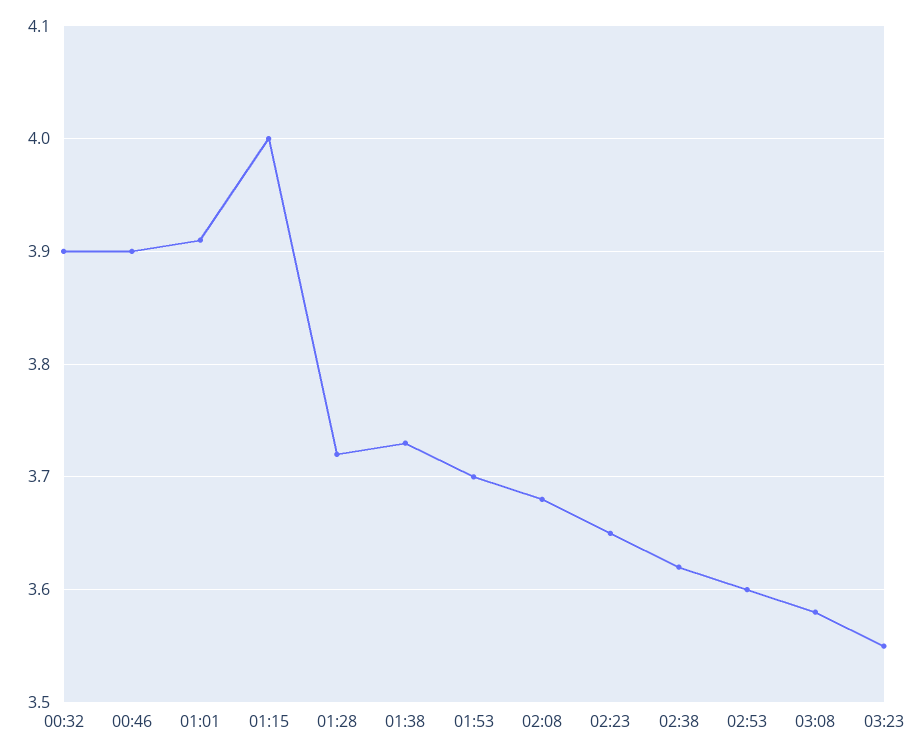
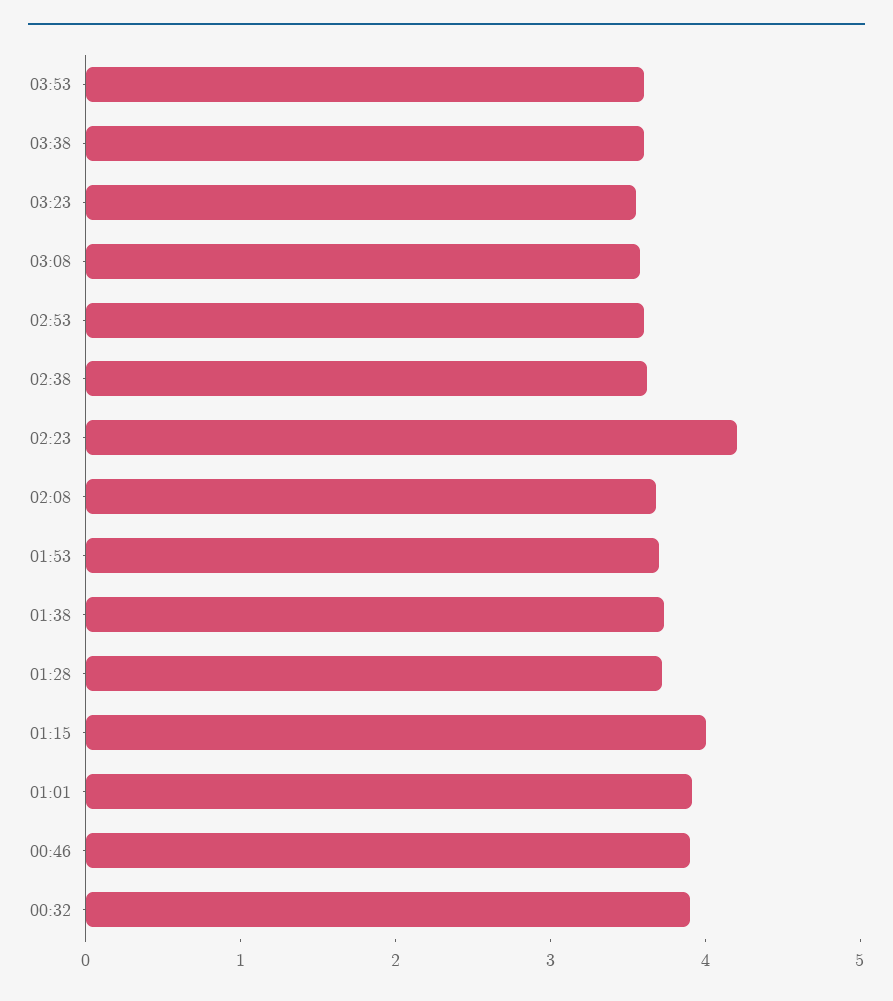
02:23: 3.65 -> 4.2
03:53: none -> 3.6
03:38: none -> 3.6

